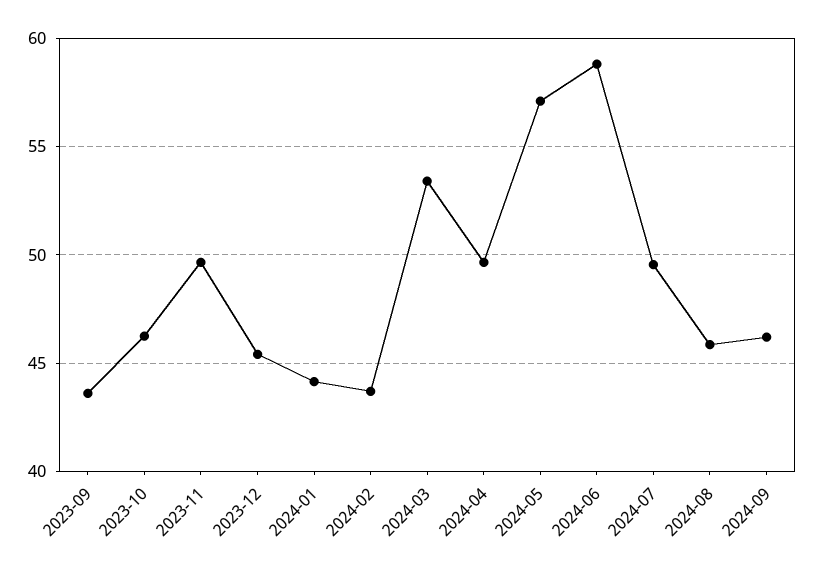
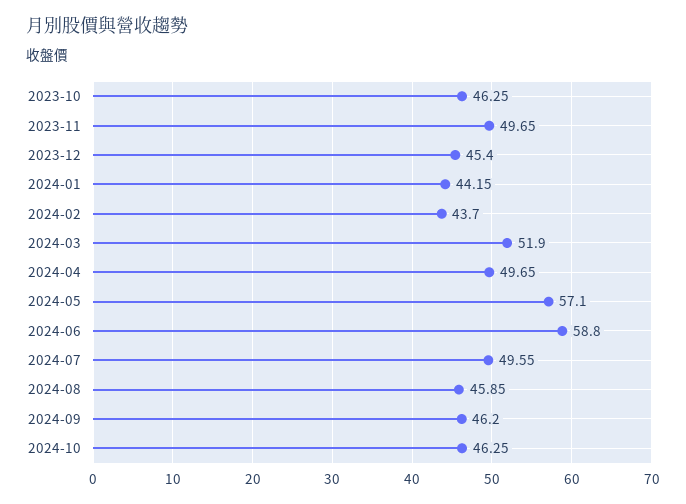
2023-09: 43.5 -> none
2024-03: 53.5 -> 51.9
2024-10: none -> 46.25

